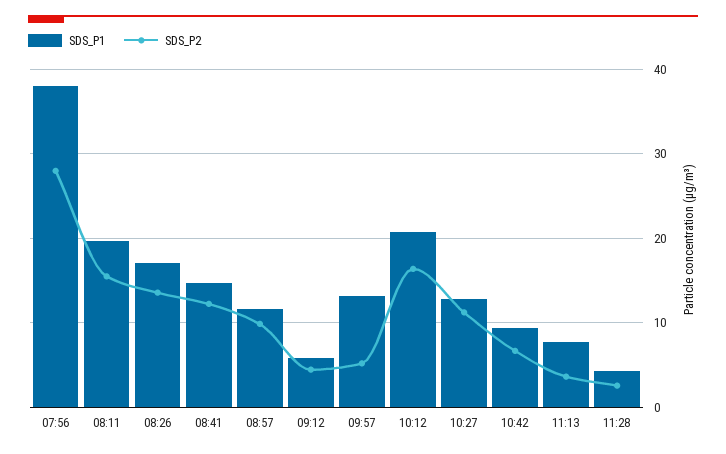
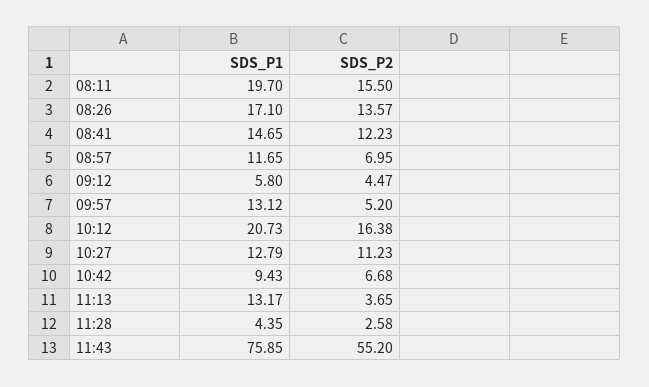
SDS_P1, 07:56: 38 -> none
SDS_P2, 07:56: 28 -> none
SDS_P2, 08:57: 10 -> 6.95
SDS_P1, 11:13: 8 -> 13.17
SDS_P1, 11:43: none -> 75.85
SDS_P2, 11:43: none -> 55.2

